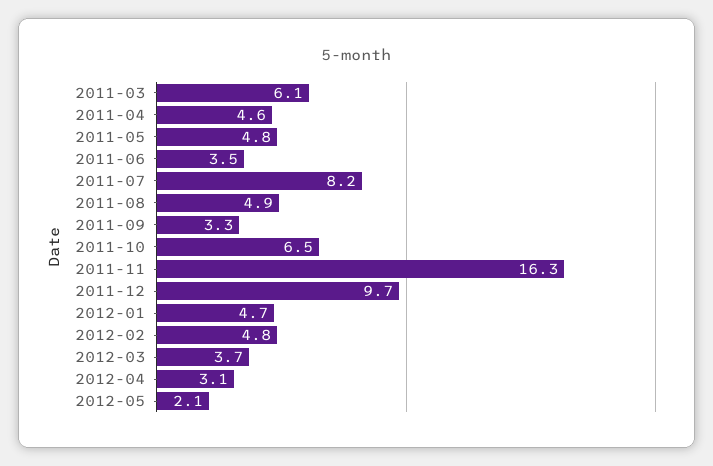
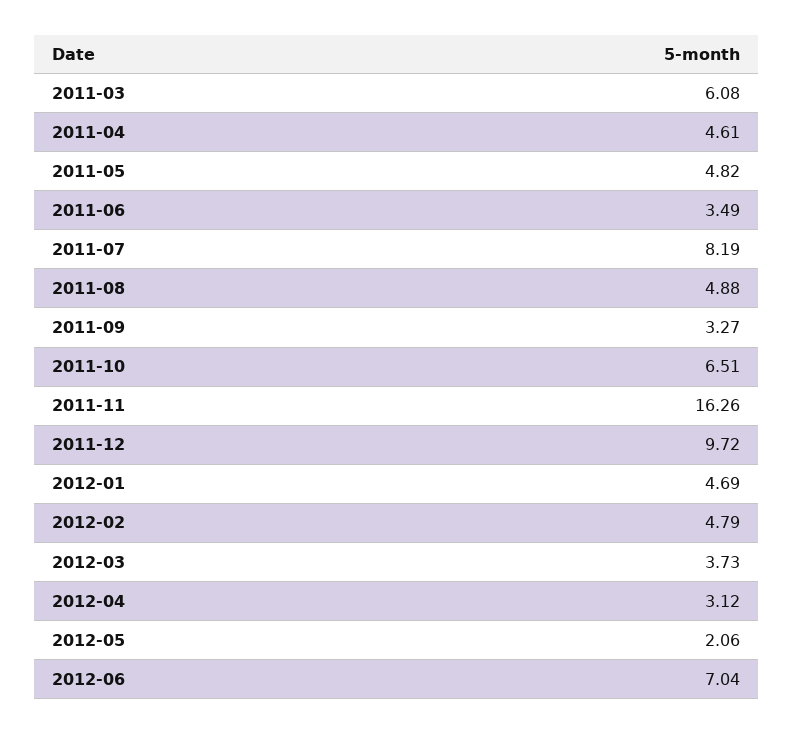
2012-06: none -> 7.04

